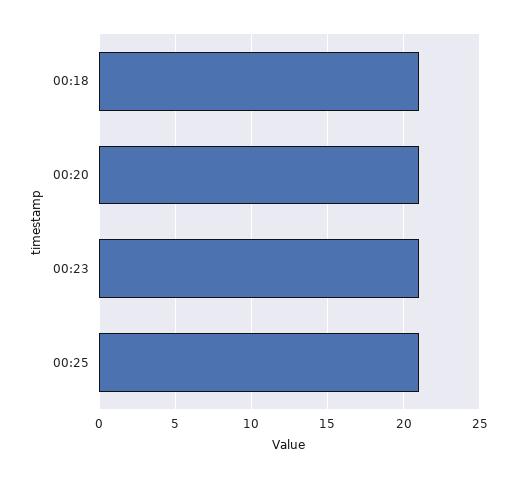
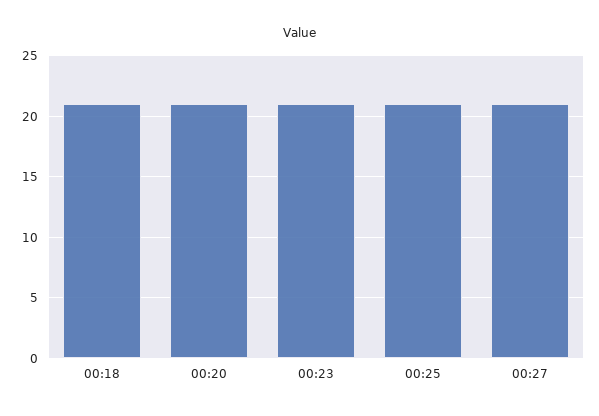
00:27: none -> 21

